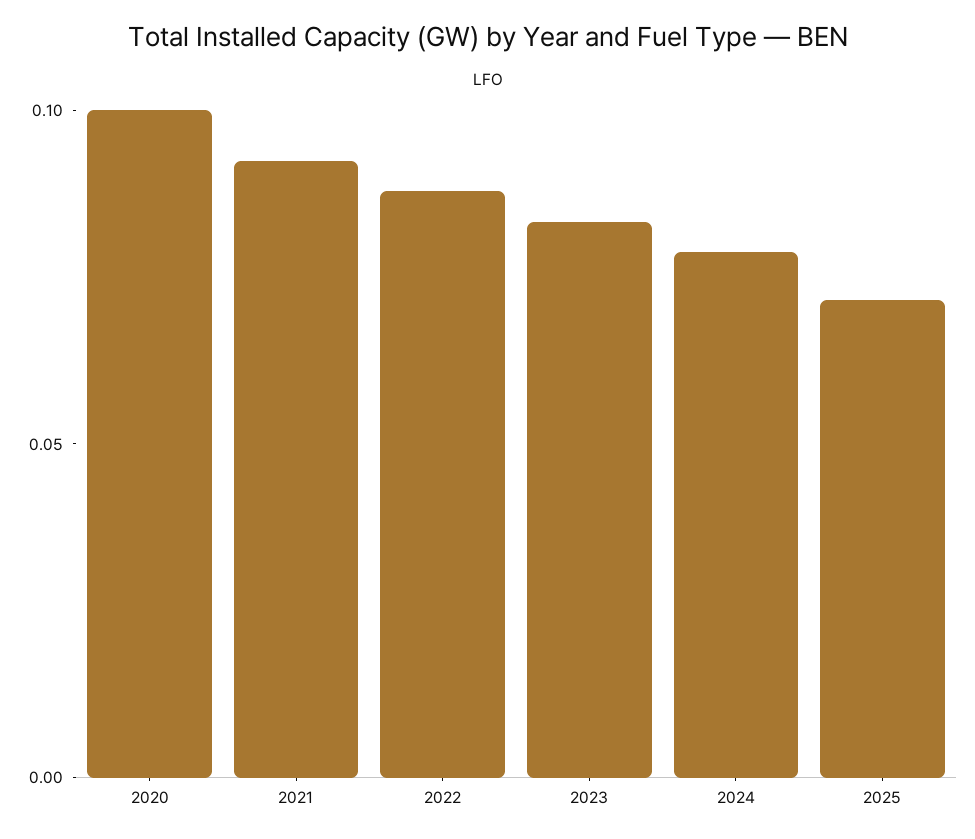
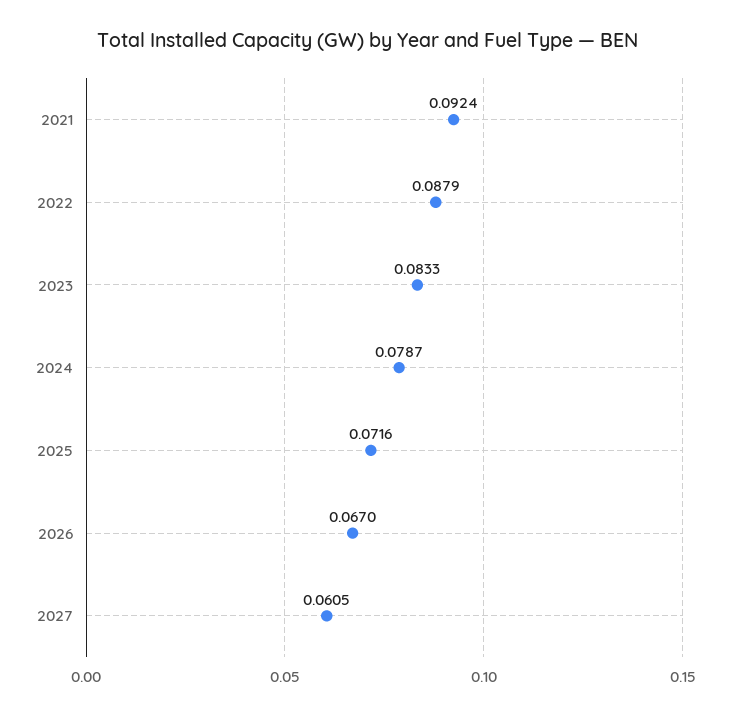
2020: 0.1 -> none
2026: none -> 0.067
2027: none -> 0.0605

